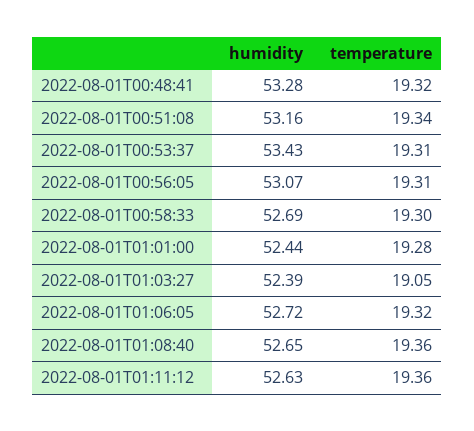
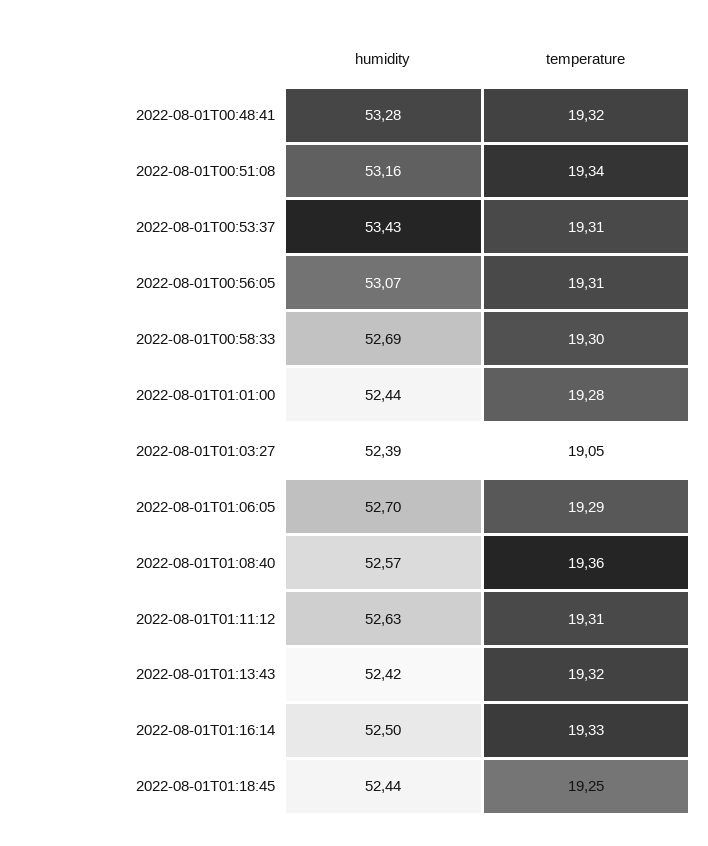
humidity, 2022-08-01T01:06:05: 52.72 -> 52.7
temperature, 2022-08-01T01:06:05: 19.32 -> 19.29
humidity, 2022-08-01T01:08:40: 52.65 -> 52.57
temperature, 2022-08-01T01:11:12: 19.36 -> 19.31
humidity, 2022-08-01T01:13:43: none -> 52.42
temperature, 2022-08-01T01:13:43: none -> 19.32
humidity, 2022-08-01T01:16:14: none -> 52.5
temperature, 2022-08-01T01:16:14: none -> 19.33
humidity, 2022-08-01T01:18:45: none -> 52.44
temperature, 2022-08-01T01:18:45: none -> 19.25

